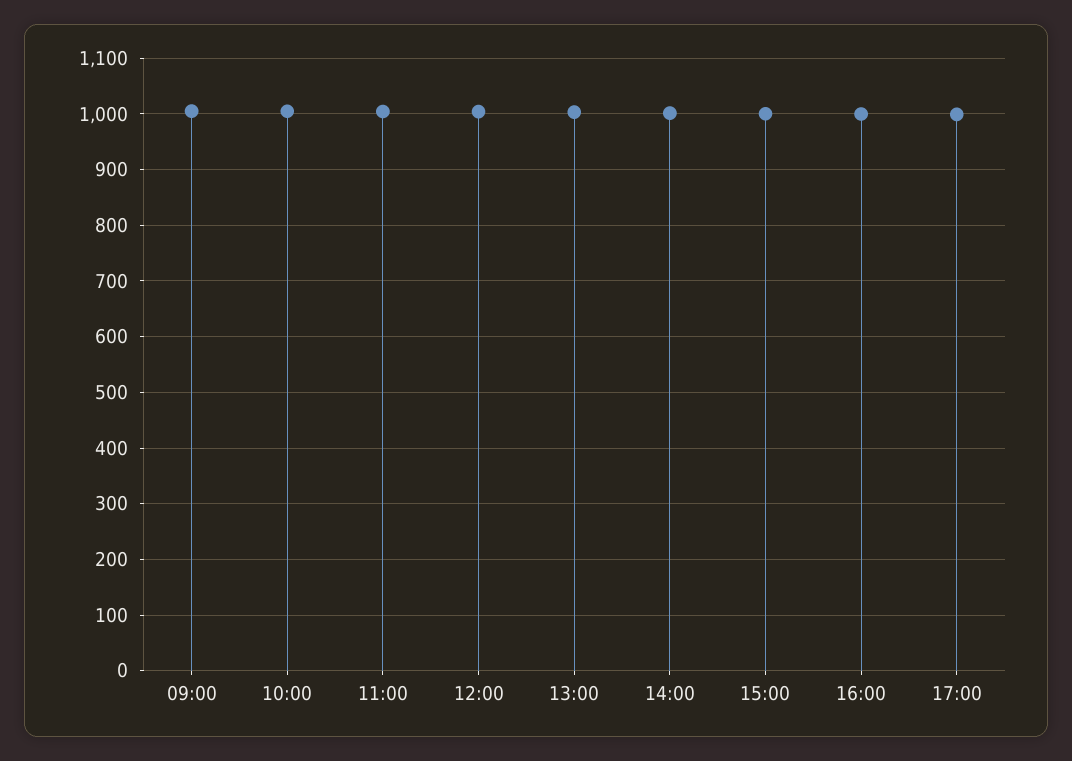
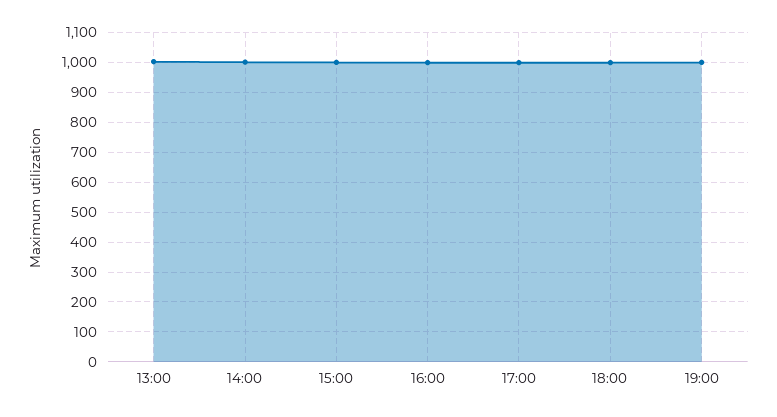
09:00: 1000 -> none
10:00: 1000 -> none
11:00: 1000 -> none
12:00: 1000 -> none
18:00: none -> 1000
19:00: none -> 1000

